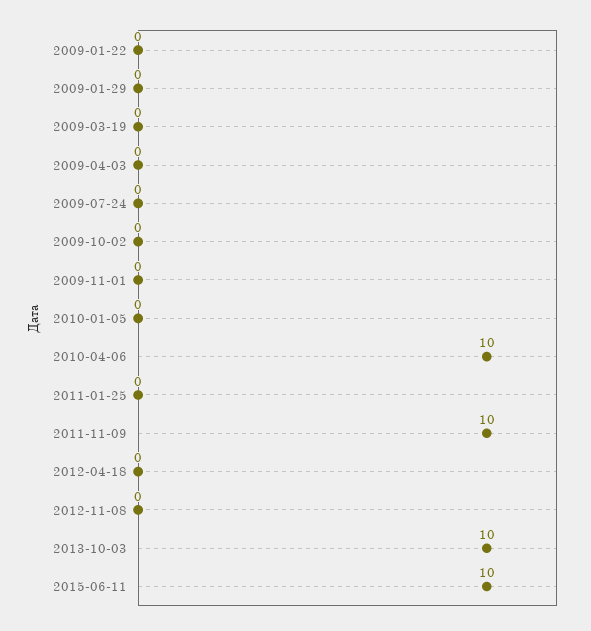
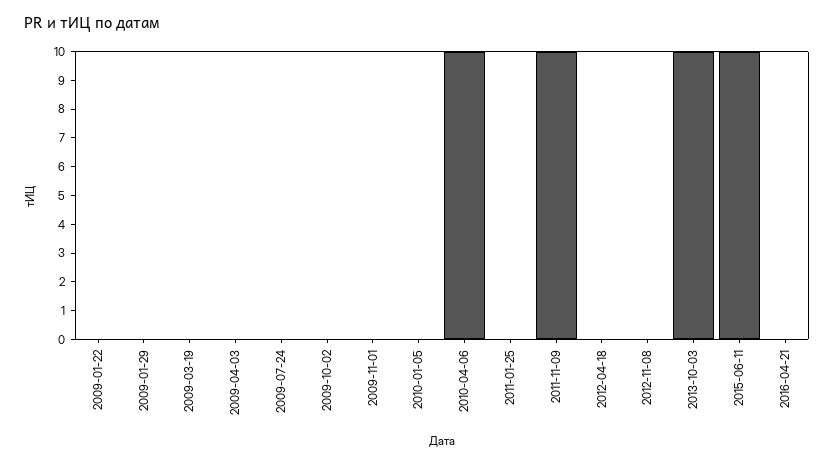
2016-04-21: none -> 0

